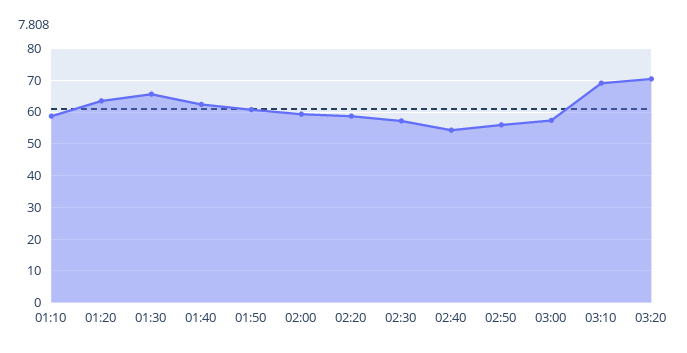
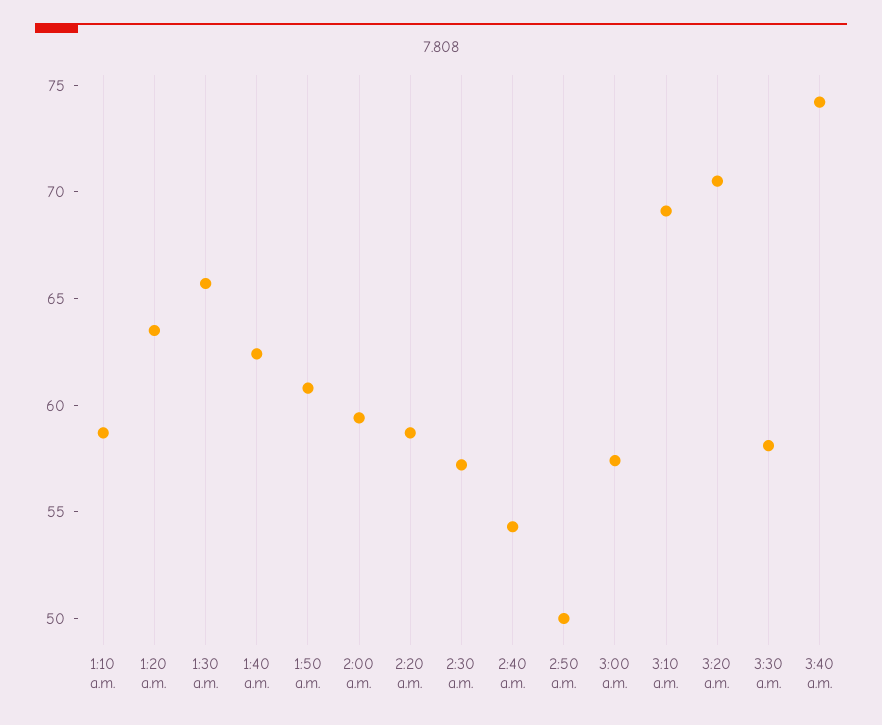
02:50: 56 -> 50
3:30 a.m.: none -> 58
3:40 a.m.: none -> 74

